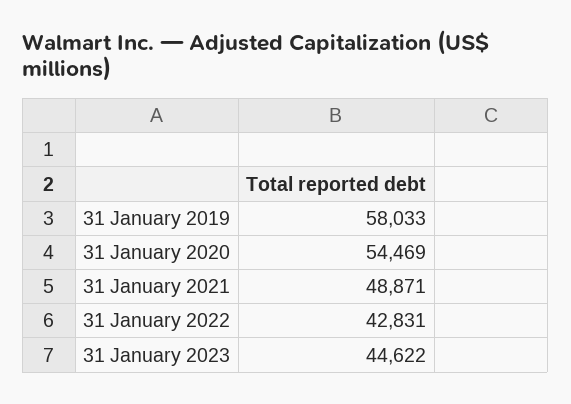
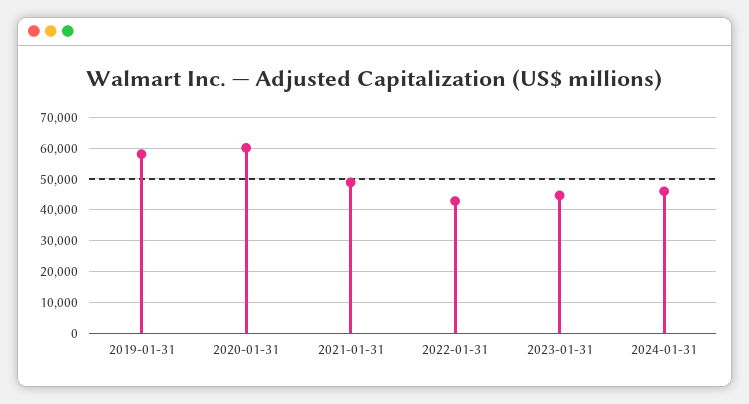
31 January 2020: 54469 -> 60000
2024-01-31: none -> 46000

